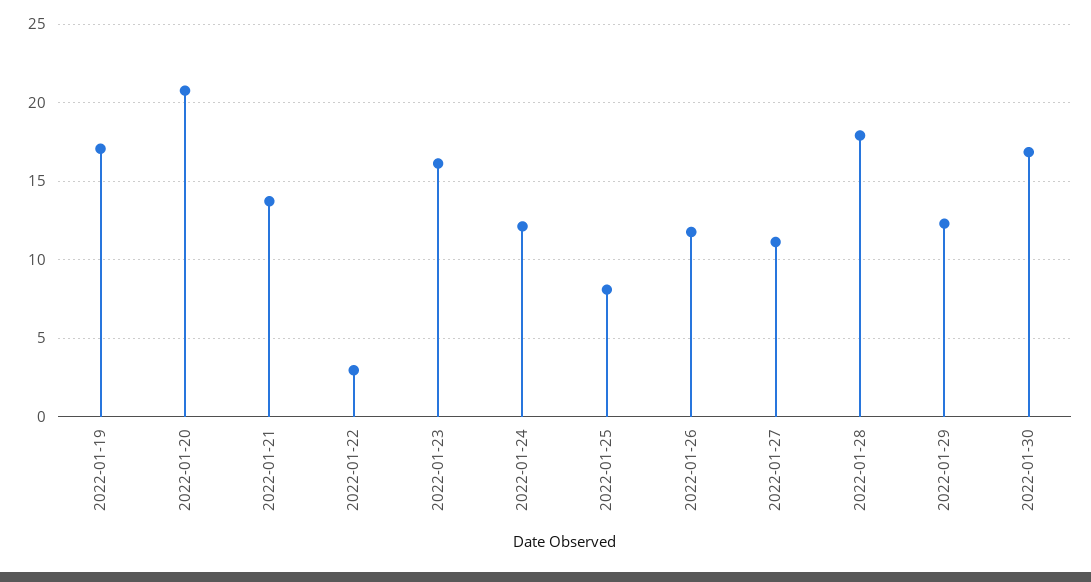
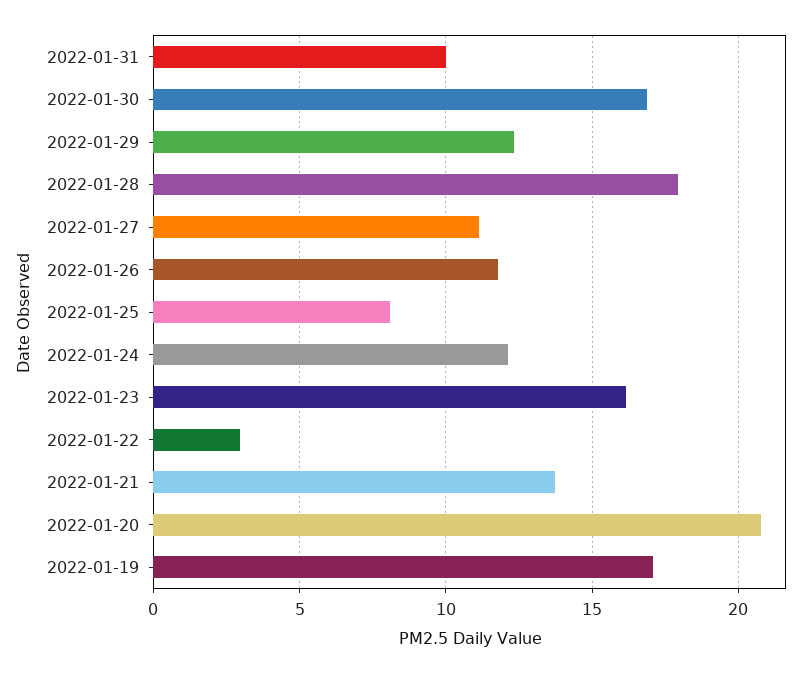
2022-01-31: none -> 10

